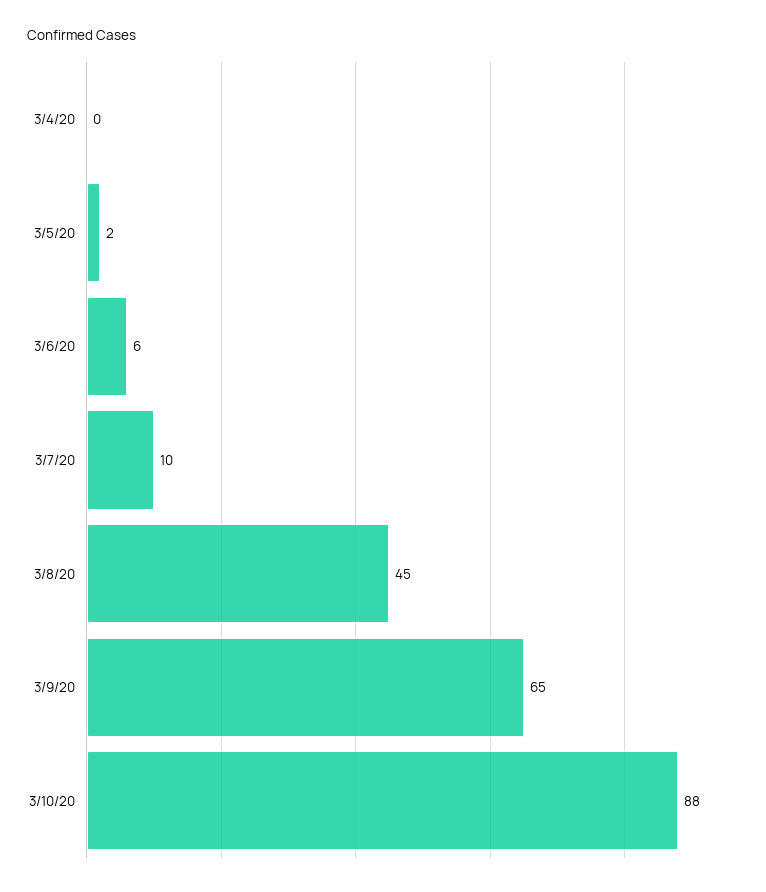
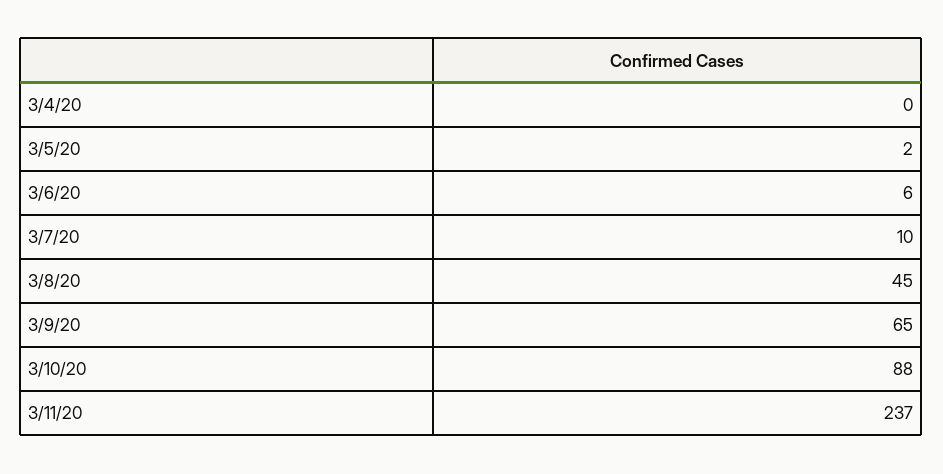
3/11/20: none -> 237

